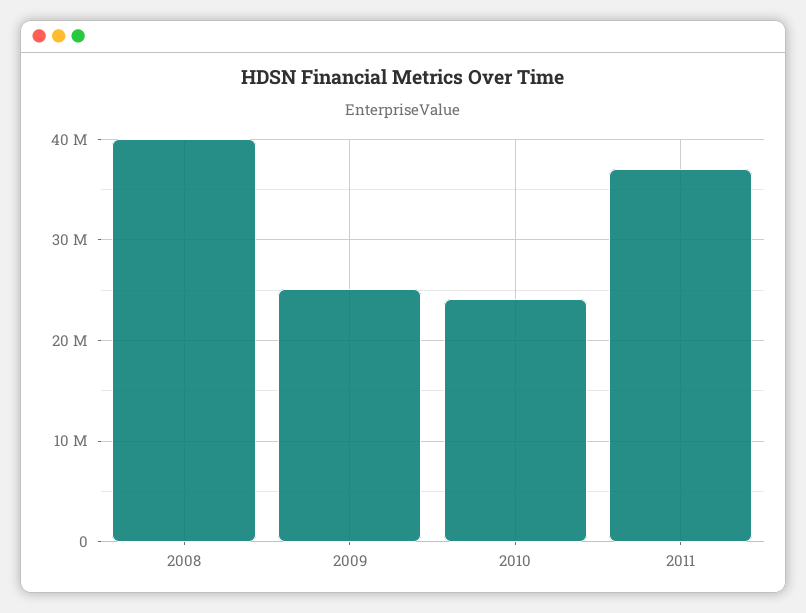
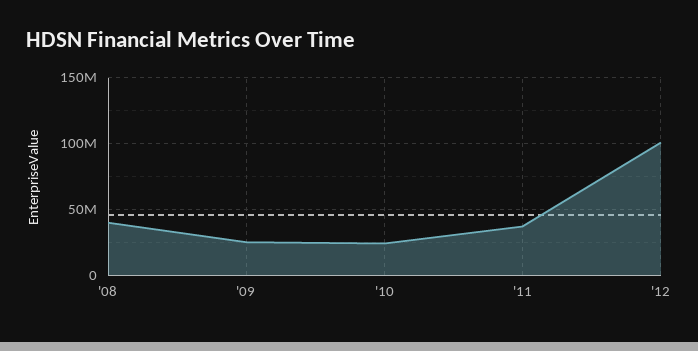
'12: none -> 100000000

